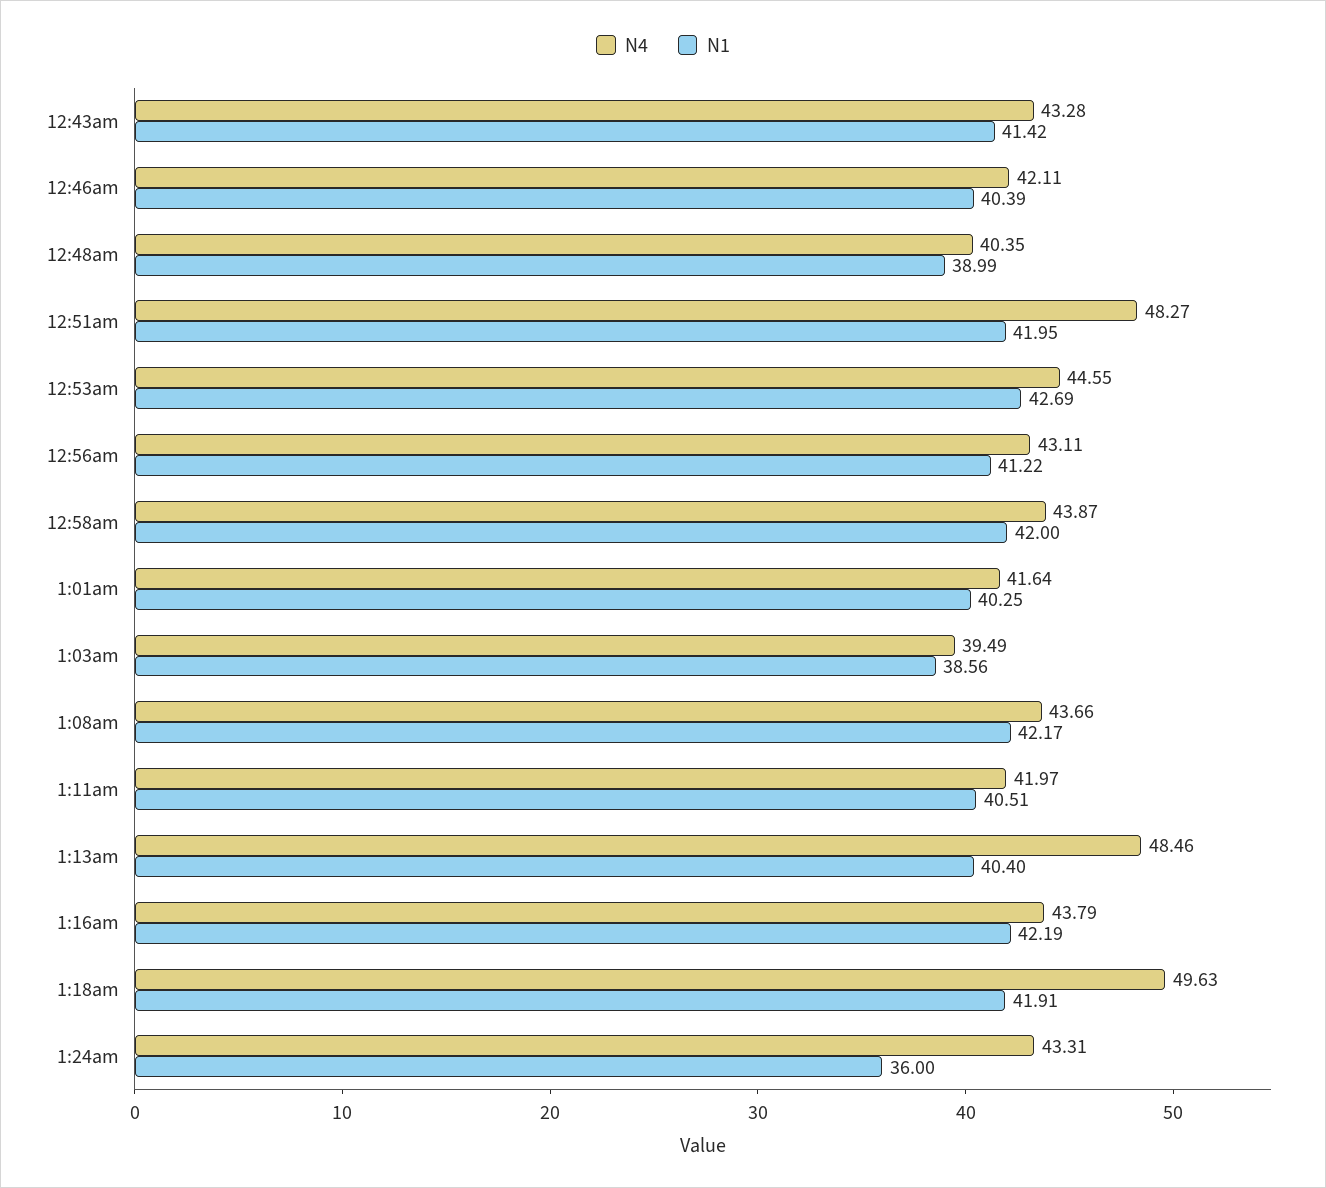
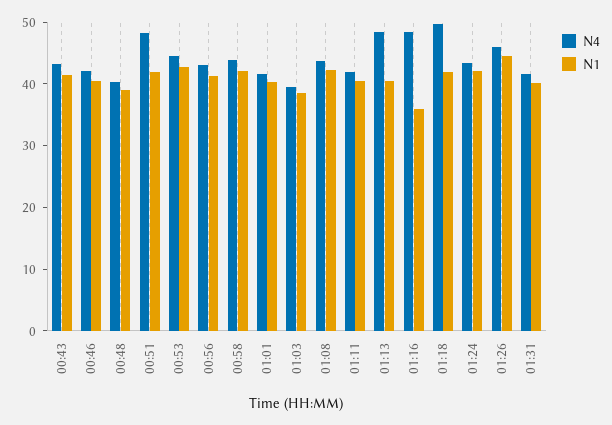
N4, 1:16am: 43.79 -> 48
N1, 1:16am: 42.19 -> 36
N1, 1:24am: 36 -> 42
N4, 01:26: none -> 46
N1, 01:26: none -> 44
N4, 01:31: none -> 42
N1, 01:31: none -> 40

